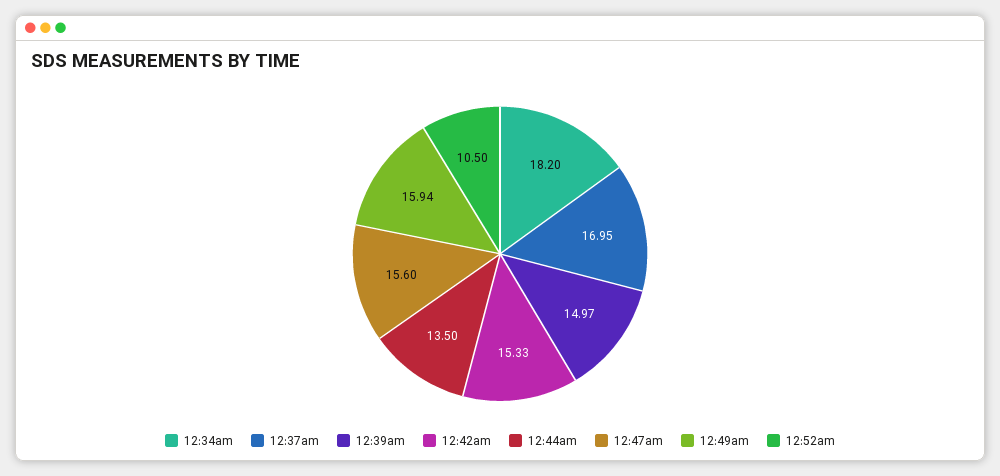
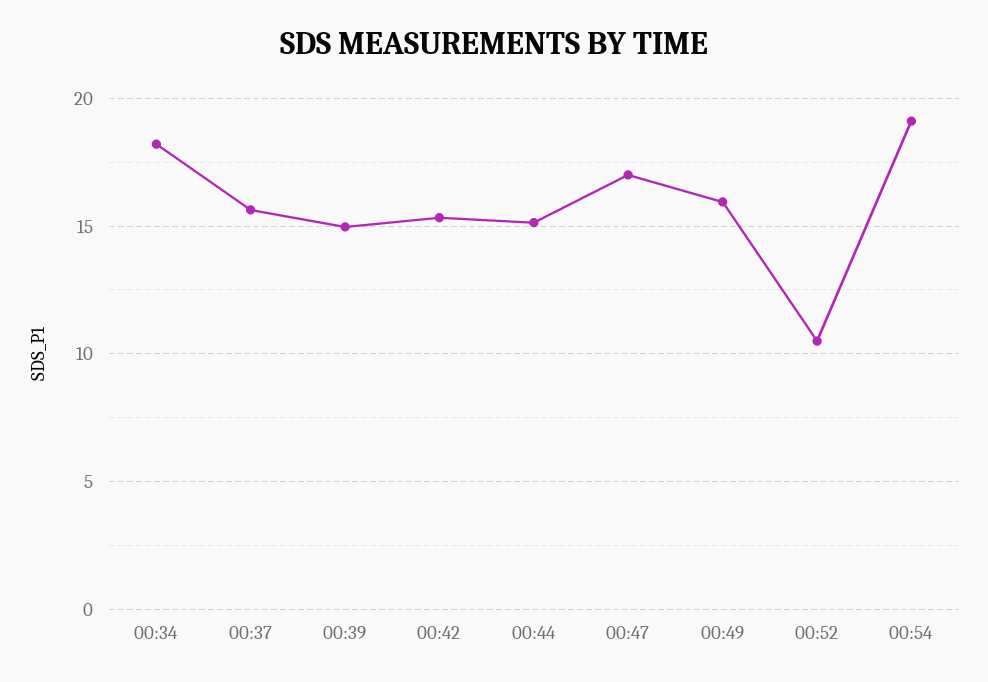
12:37am: 16.95 -> 15.5
12:44am: 13.5 -> 15
12:47am: 15.6 -> 17
00:54: none -> 19

